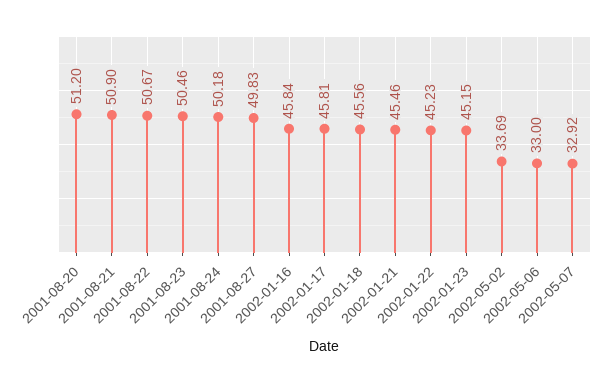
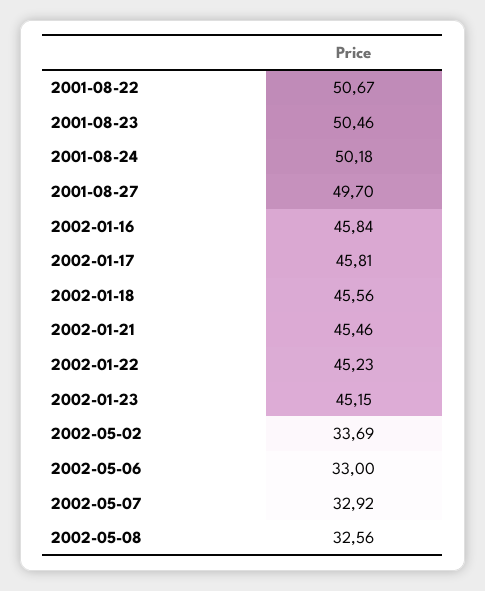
2001-08-20: 51.2 -> none
2001-08-21: 50.9 -> none
2001-08-27: 49.83 -> 49.7
2002-05-08: none -> 32.56

